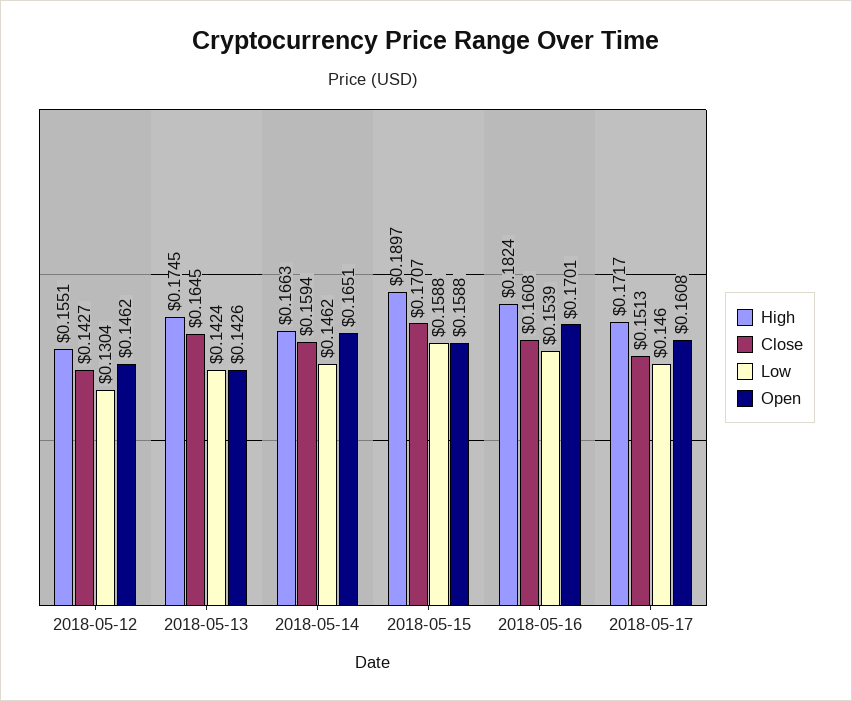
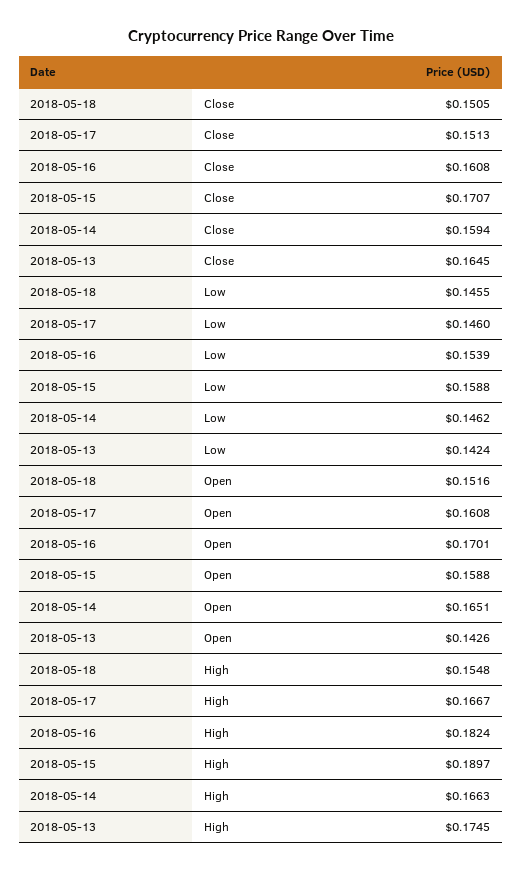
High, 2018-05-12: 0.1551 -> none
Close, 2018-05-12: 0.1427 -> none
Low, 2018-05-12: 0.1304 -> none
Open, 2018-05-12: 0.1462 -> none
High, 2018-05-17: 0.1717 -> 0.1667
Close, 2018-05-18: none -> 0.1505
Low, 2018-05-18: none -> 0.1455
Open, 2018-05-18: none -> 0.1516
High, 2018-05-18: none -> 0.1548

